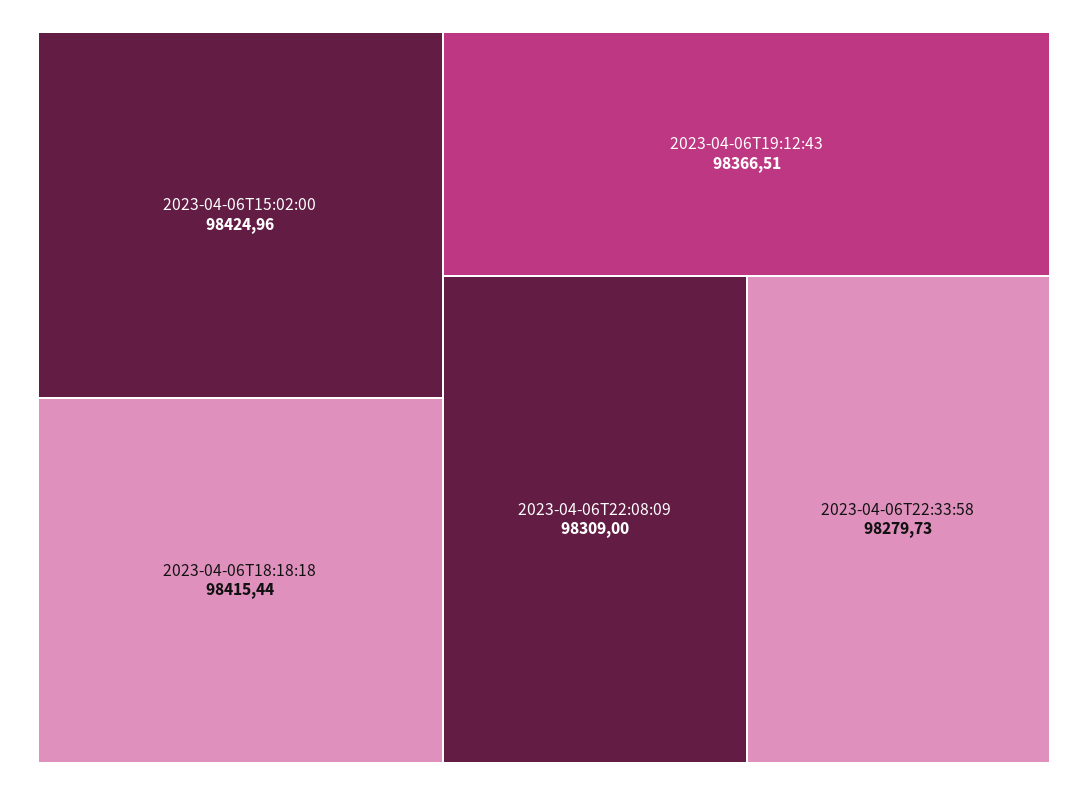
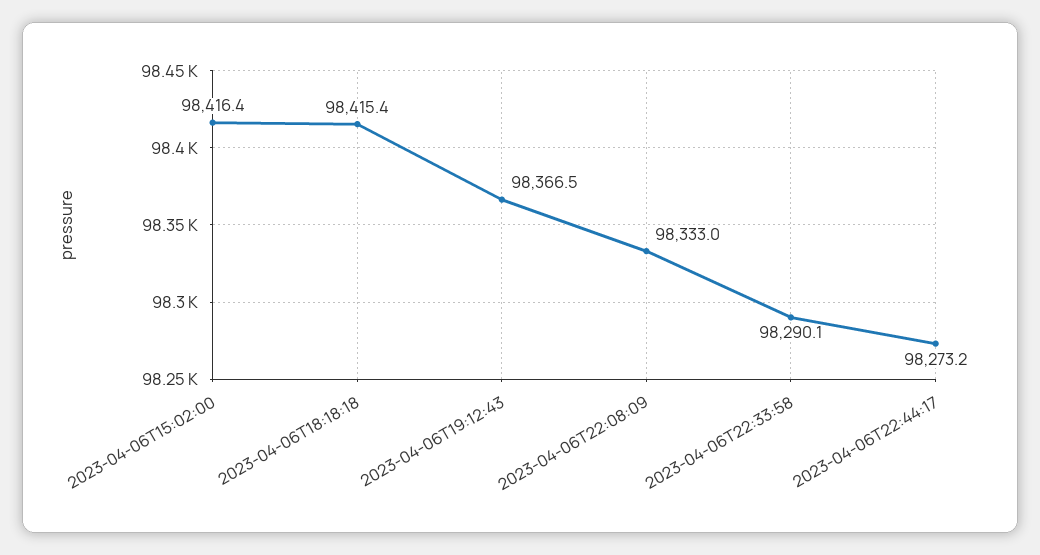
2023-04-06T15:02:00: 98424.96 -> 98416.4
2023-04-06T22:08:09: 98309 -> 98333
2023-04-06T22:33:58: 98279.73 -> 98290.1
2023-04-06T22:44:17: none -> 98273.2

